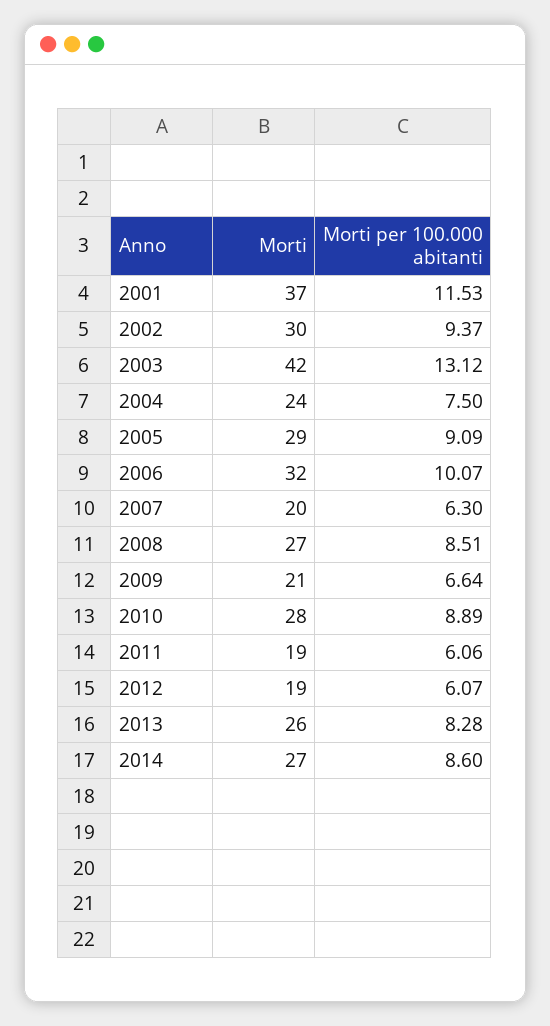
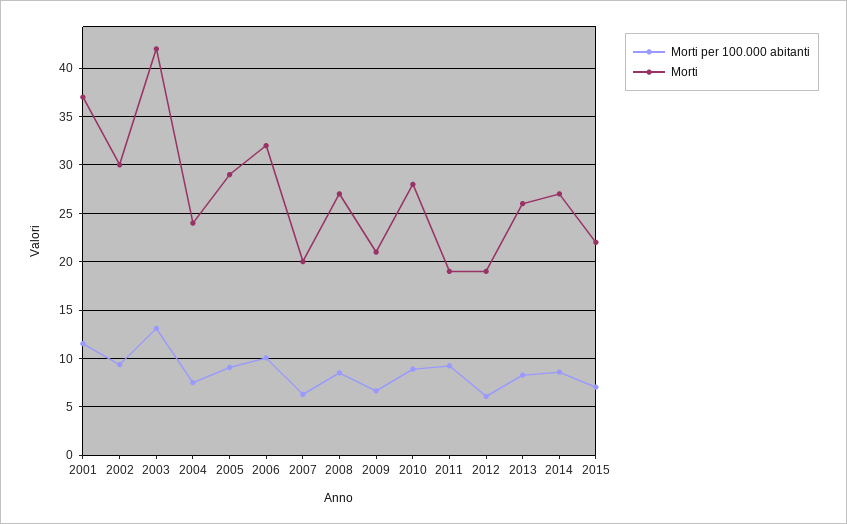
Morti per 100.000 abitanti, 2011: 6.06 -> 9
Morti per 100.000 abitanti, 2015: none -> 7
Morti, 2015: none -> 22

